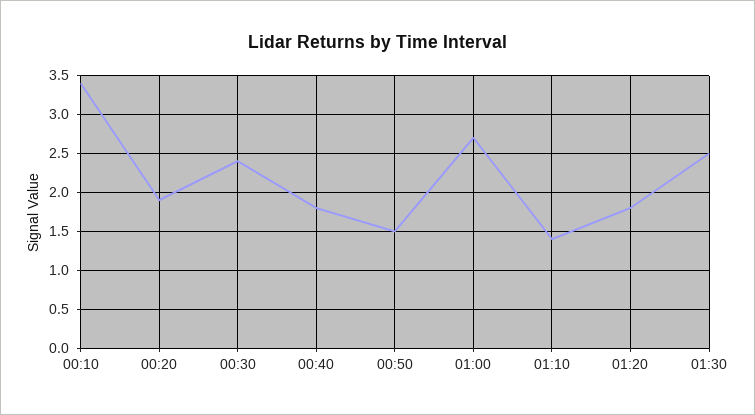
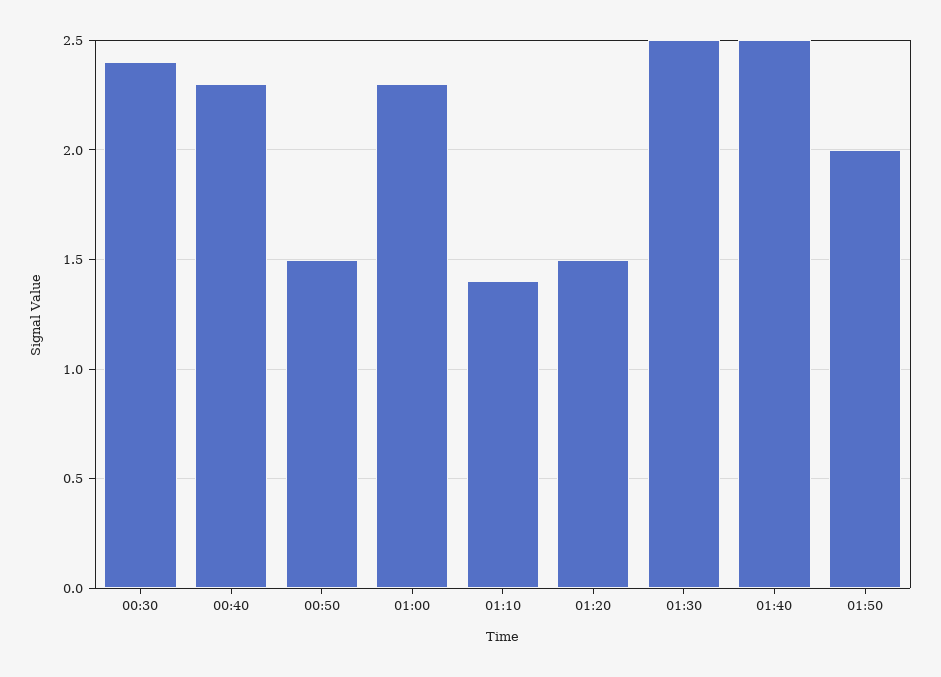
00:10: 3.4 -> none
00:20: 1.9 -> none
00:40: 1.8 -> 2.3
01:00: 2.7 -> 2.3
01:20: 1.8 -> 1.5
01:40: none -> 2.5
01:50: none -> 2

